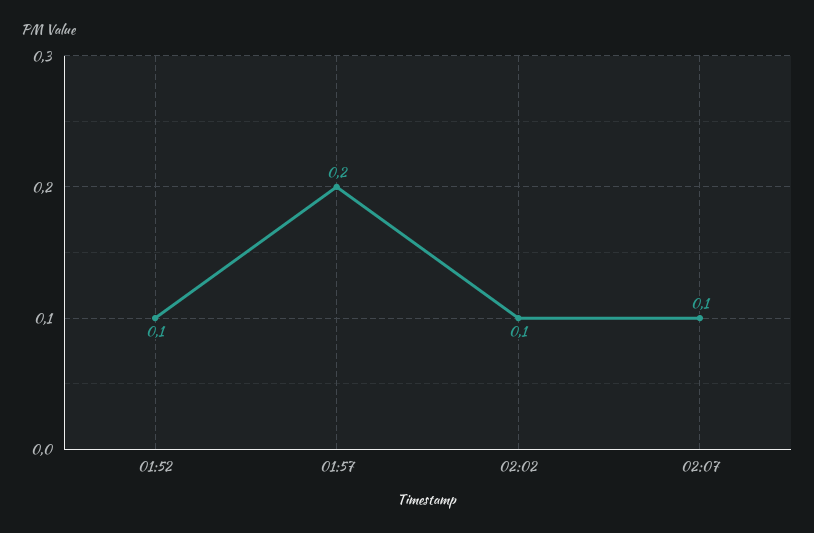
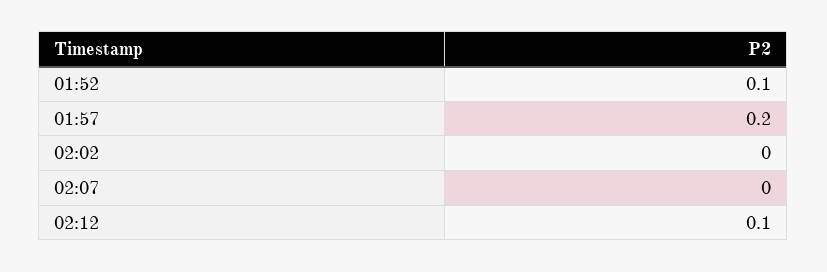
02:02: 0.1 -> 0
02:07: 0.1 -> 0
02:12: none -> 0.1

